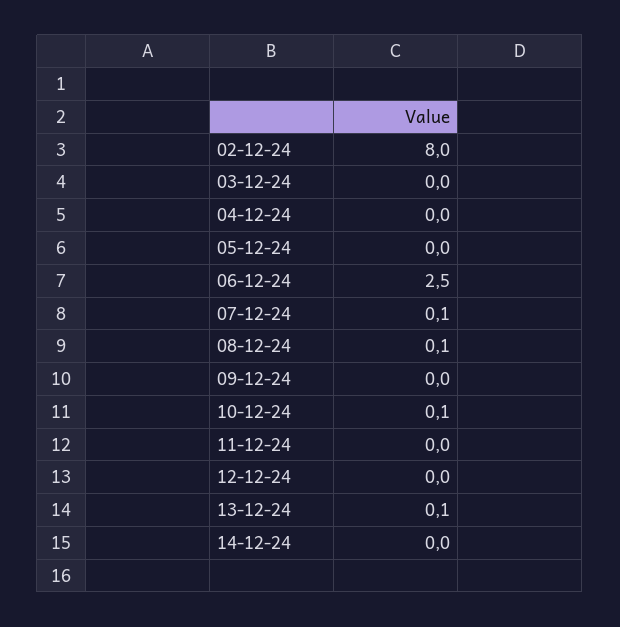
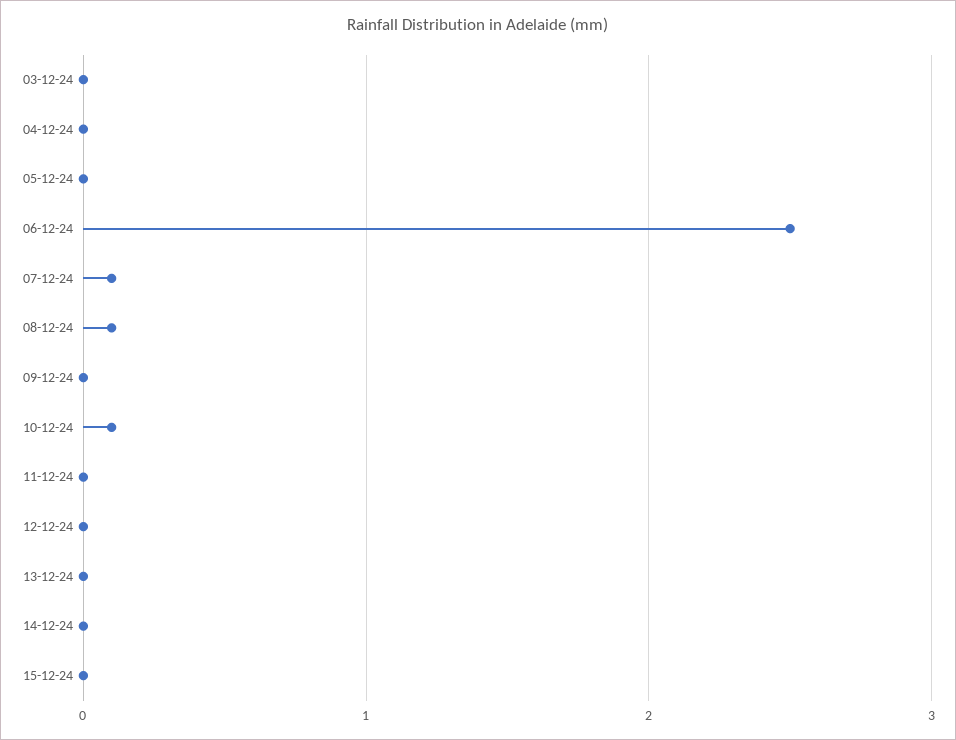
02-12-24: 8 -> none
13-12-24: 0.1 -> 0
15-12-24: none -> 0

